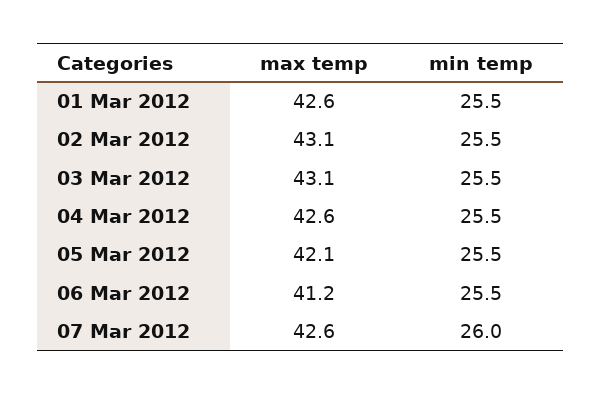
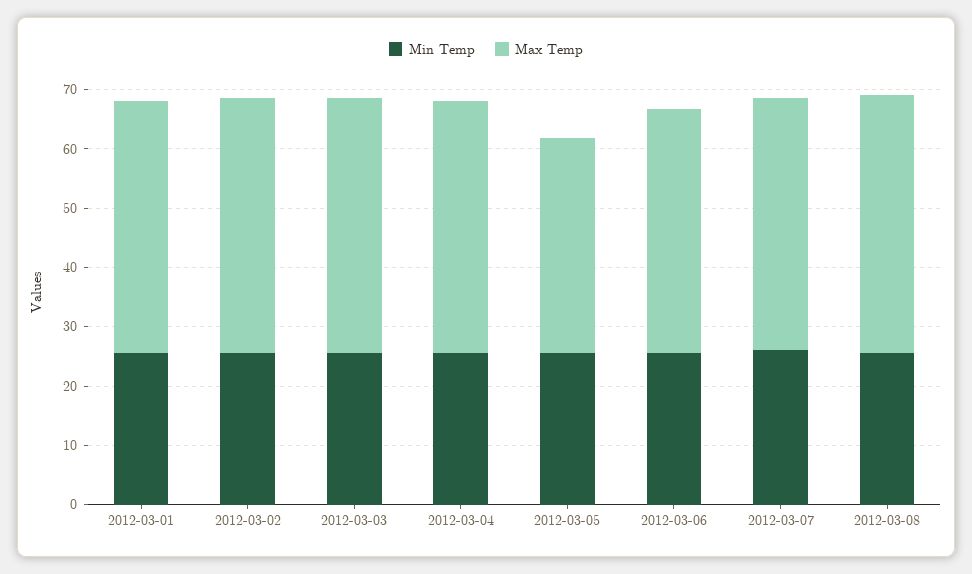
max temp, 05 Mar 2012: 42.1 -> 36
min temp, 2012-03-08: none -> 26
max temp, 2012-03-08: none -> 44

